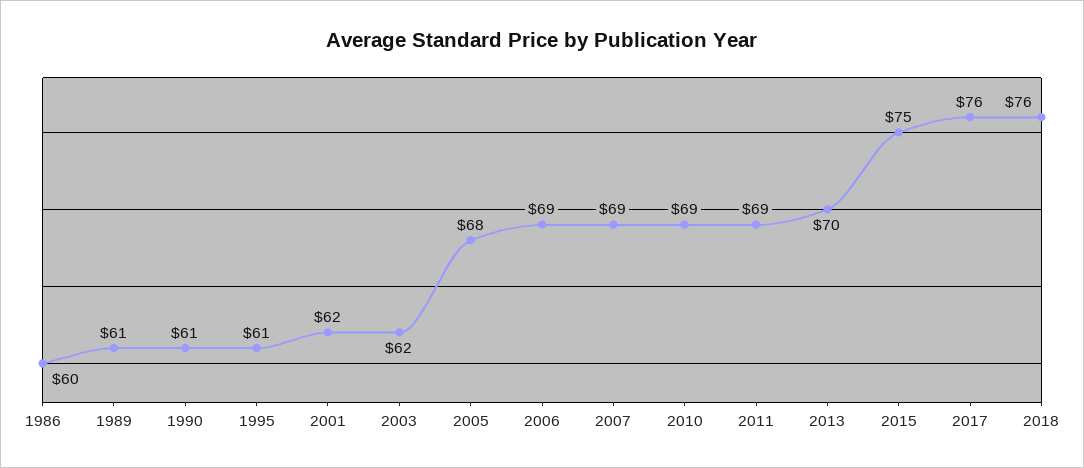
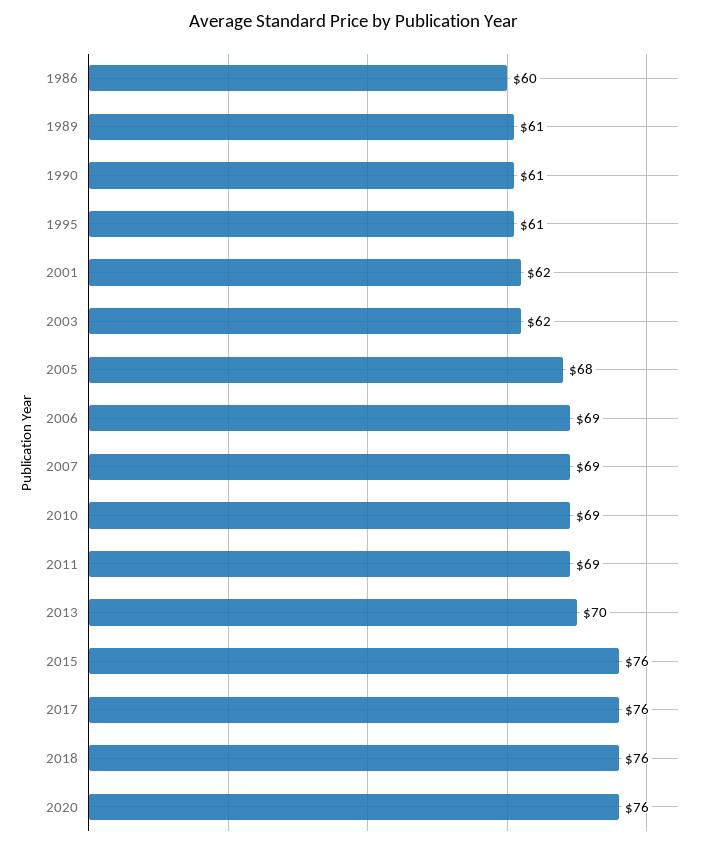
2015: 75 -> 76
2020: none -> 76

